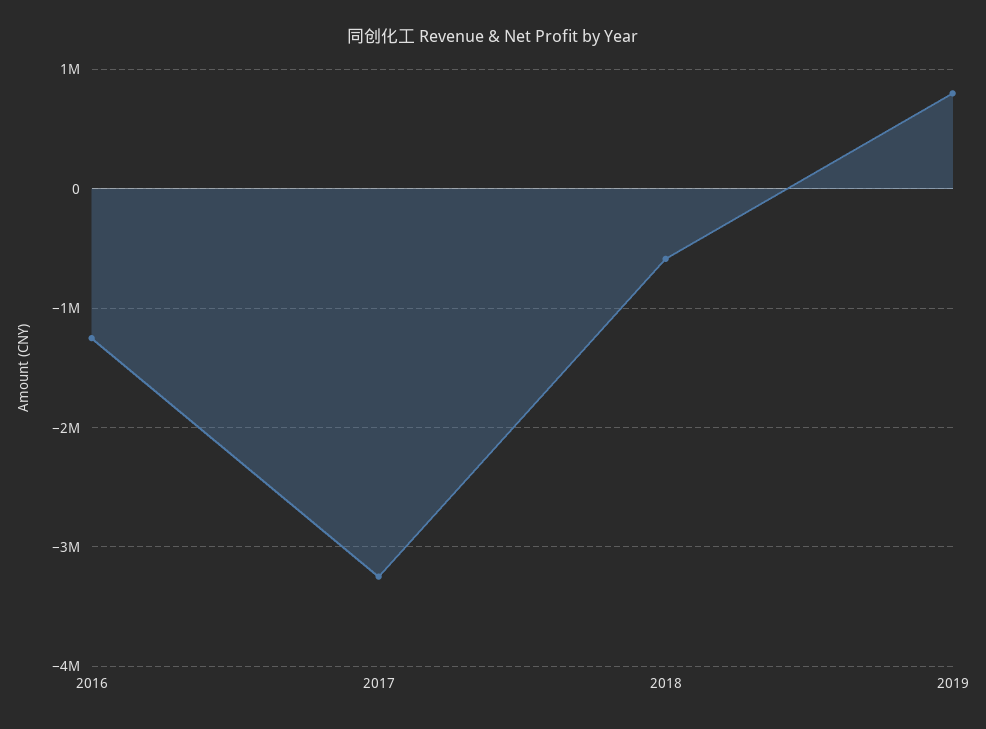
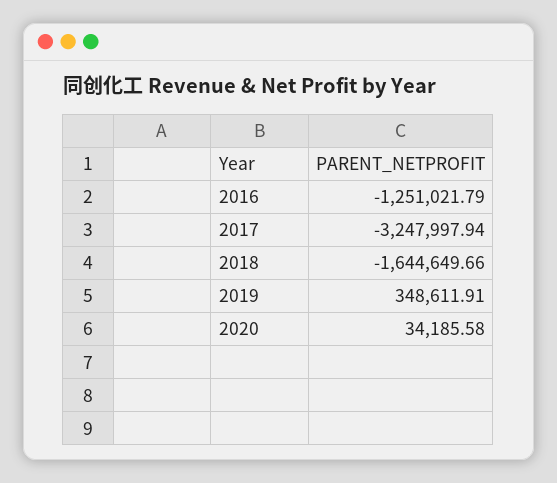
2018: -600000 -> -1644649.66
2019: 800000 -> 348611.91
2020: none -> 34185.58

